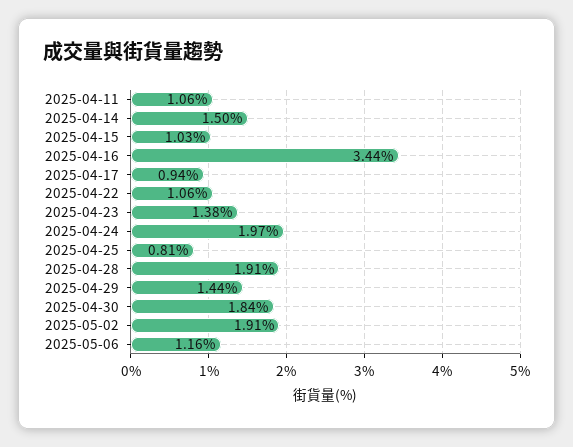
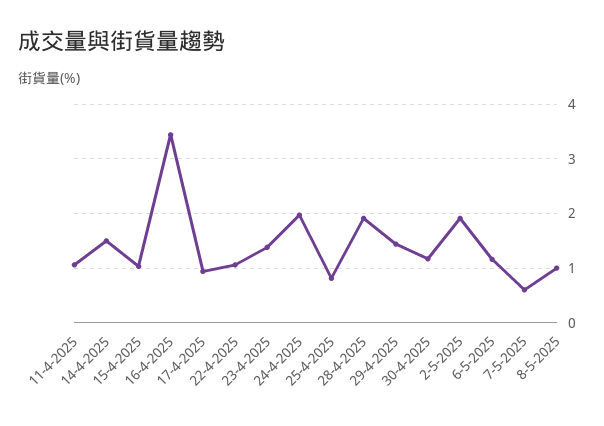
2025-04-30: 1.84 -> 1.2
7-5-2025: none -> 0.6
8-5-2025: none -> 1

